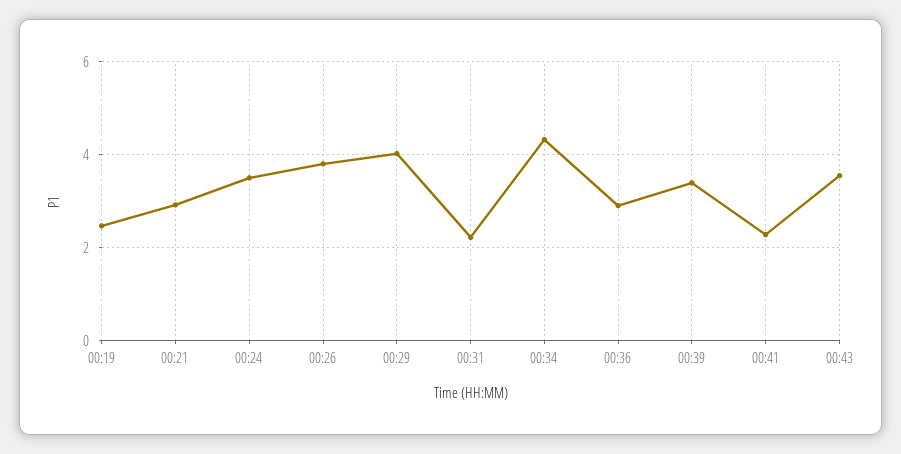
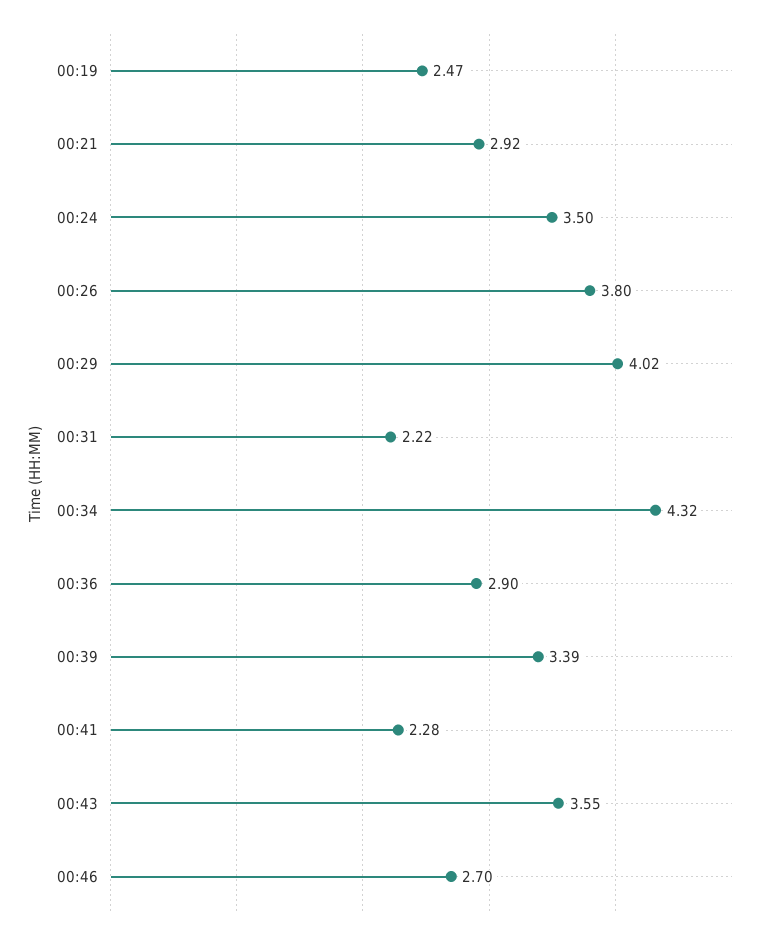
00:46: none -> 2.7

